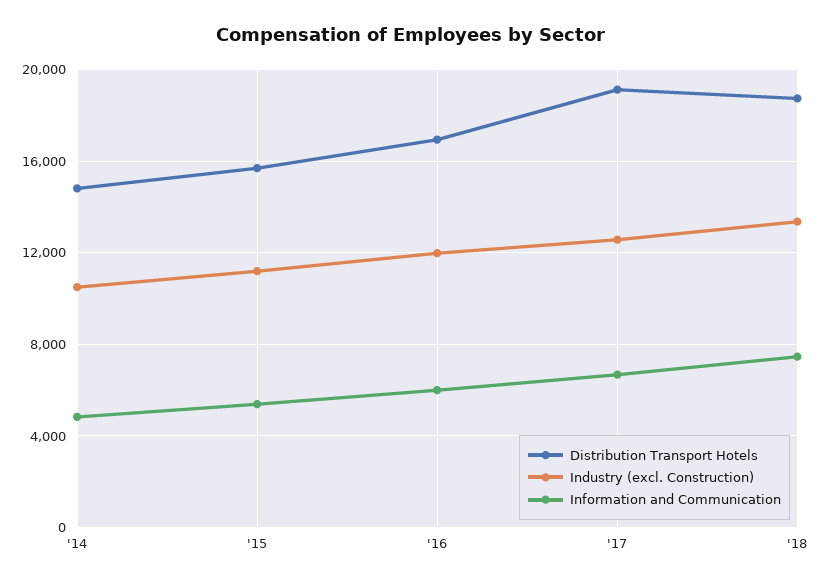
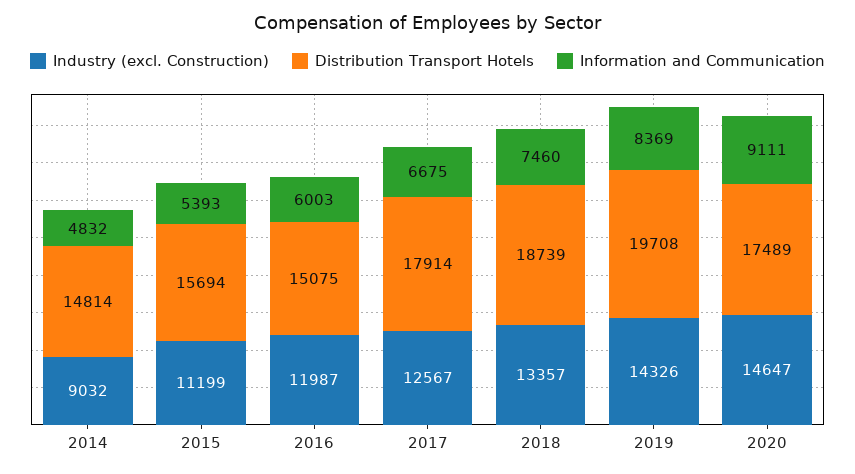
Industry (excl. Construction), '14: 10500 -> 9032
Distribution Transport Hotels, '16: 17000 -> 15075
Distribution Transport Hotels, '17: 19000 -> 17914
Industry (excl. Construction), 2019: none -> 14326
Distribution Transport Hotels, 2019: none -> 19708
Information and Communication, 2019: none -> 8369
Industry (excl. Construction), 2020: none -> 14647
Distribution Transport Hotels, 2020: none -> 17489
Information and Communication, 2020: none -> 9111

